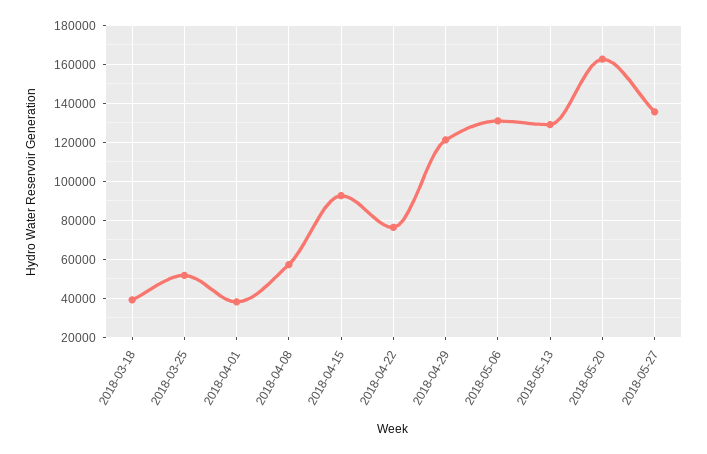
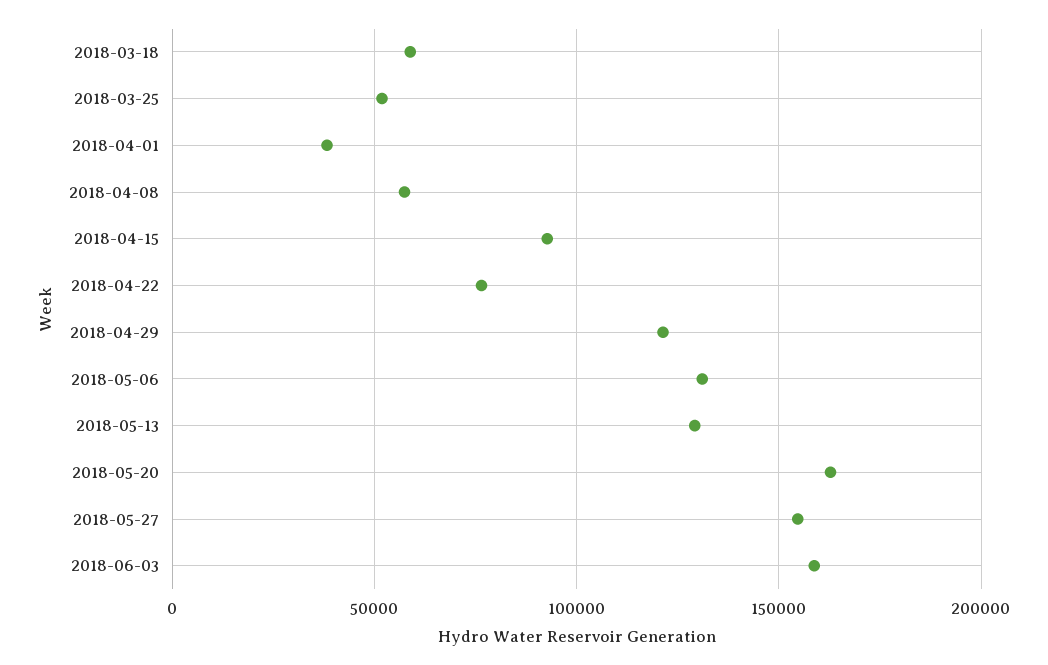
2018-03-18: 40000 -> 60000
2018-05-27: 135000 -> 155000
2018-06-03: none -> 160000

